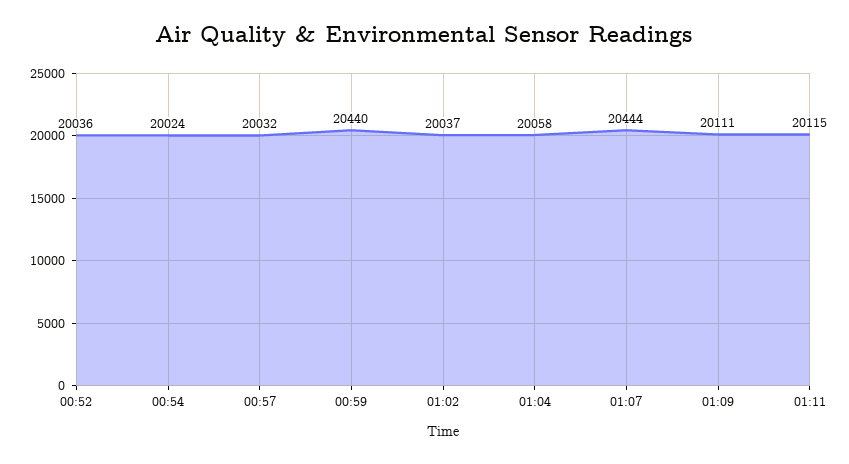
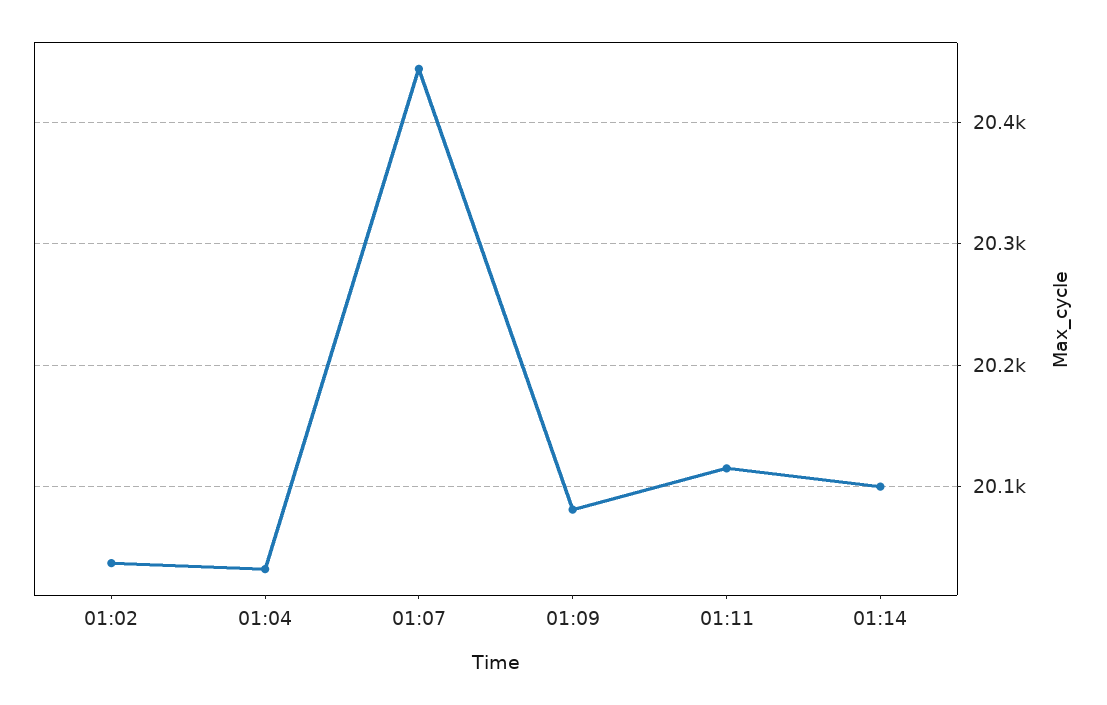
00:52: 20036 -> none
00:54: 20024 -> none
00:57: 20032 -> none
00:59: 20440 -> none
01:04: 20058 -> 20030
01:09: 20111 -> 20080
01:14: none -> 20100

